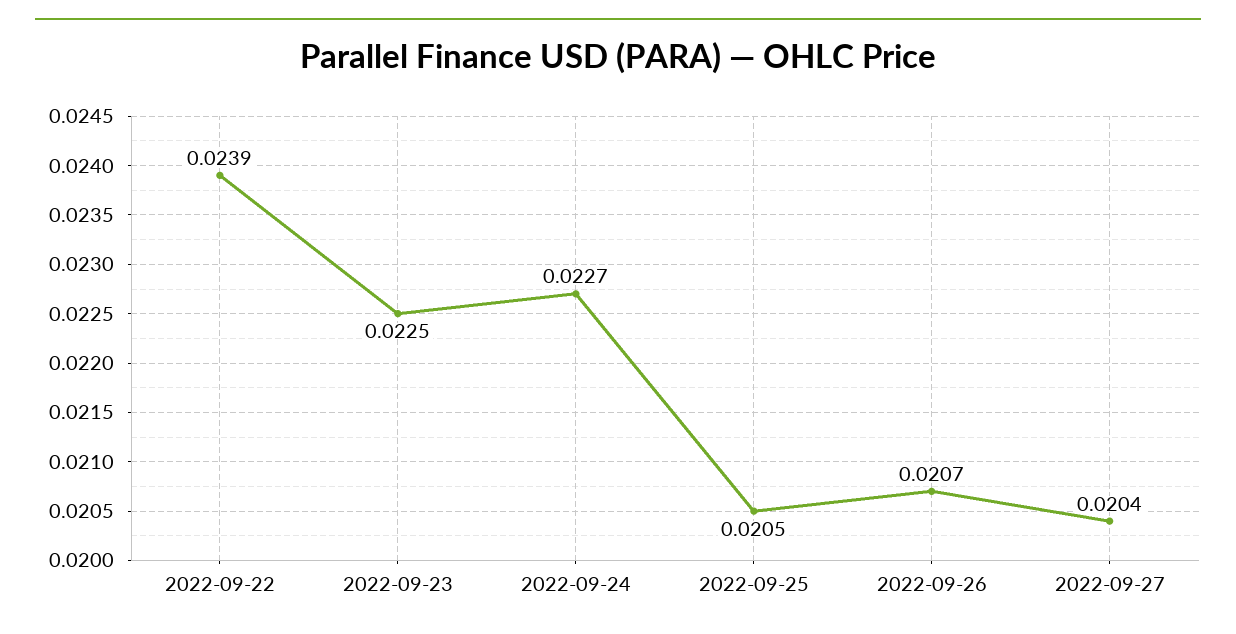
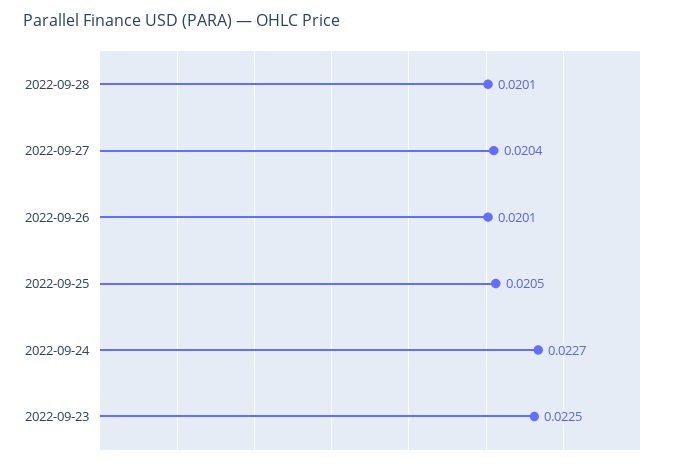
2022-09-22: 0.0239 -> none
2022-09-26: 0.0207 -> 0.0201
2022-09-28: none -> 0.0201

